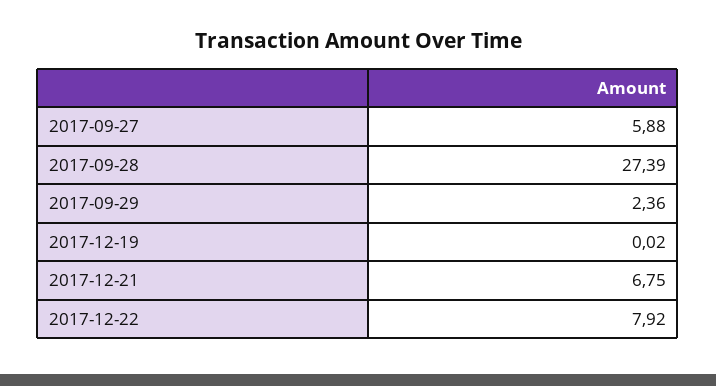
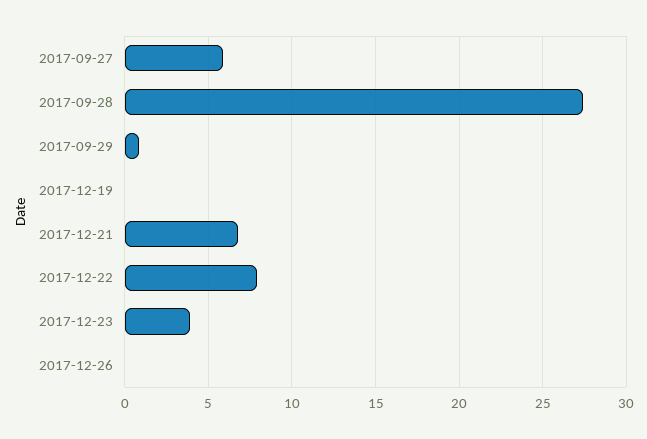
2017-09-29: 2.36 -> 1
2017-12-23: none -> 4
2017-12-26: none -> 0

